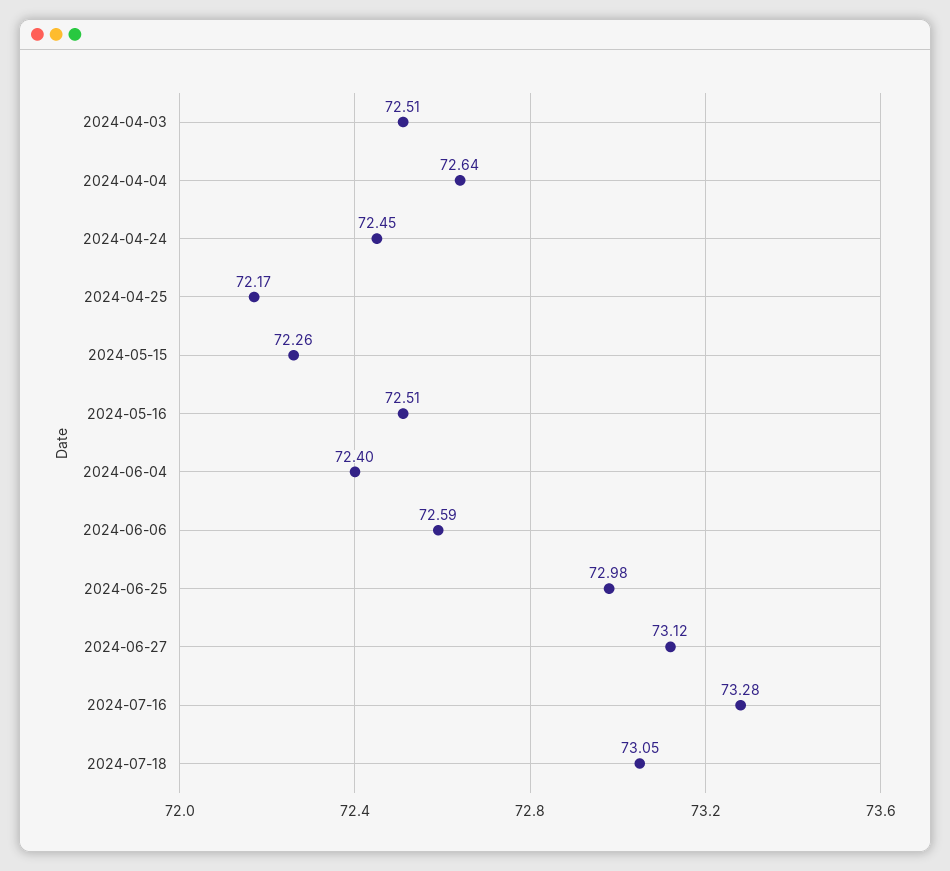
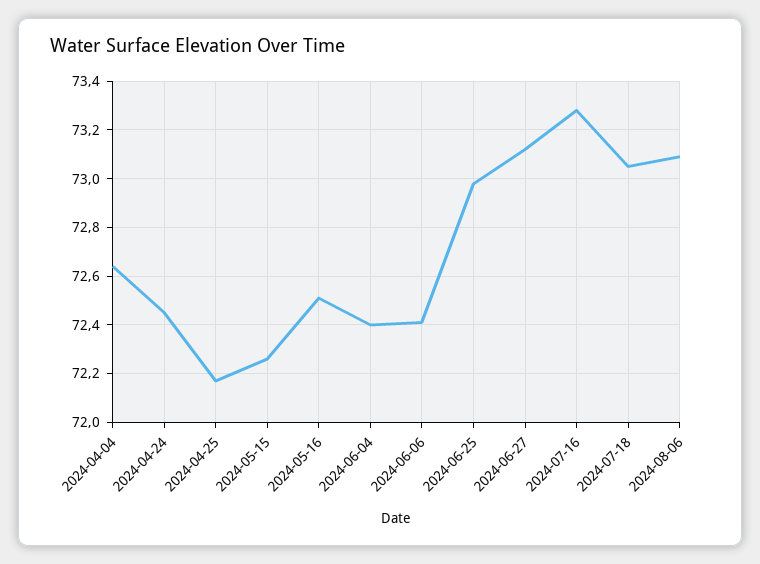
2024-04-03: 72.51 -> none
2024-06-06: 72.59 -> 72.4
2024-08-06: none -> 73.1

